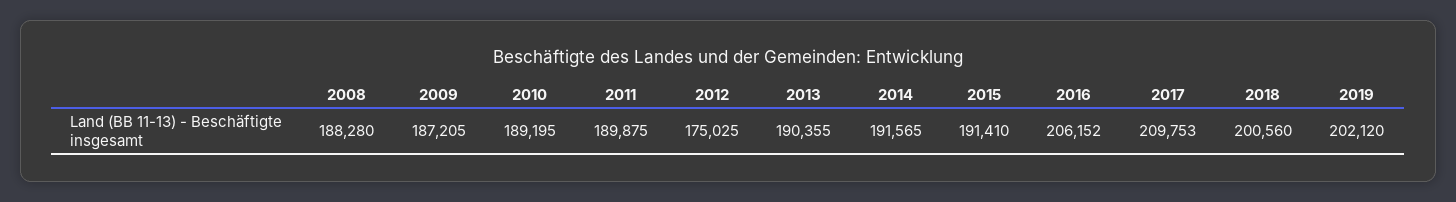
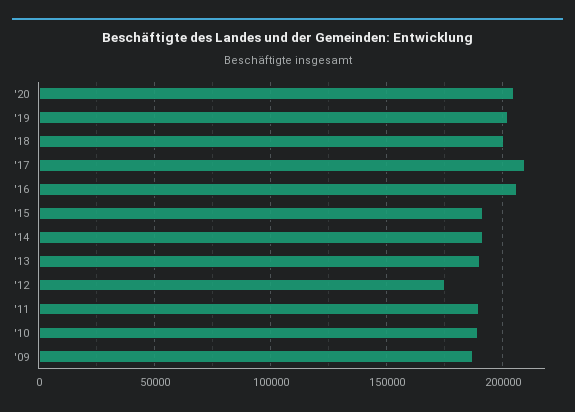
2008: 188280 -> none
'20: none -> 205000

